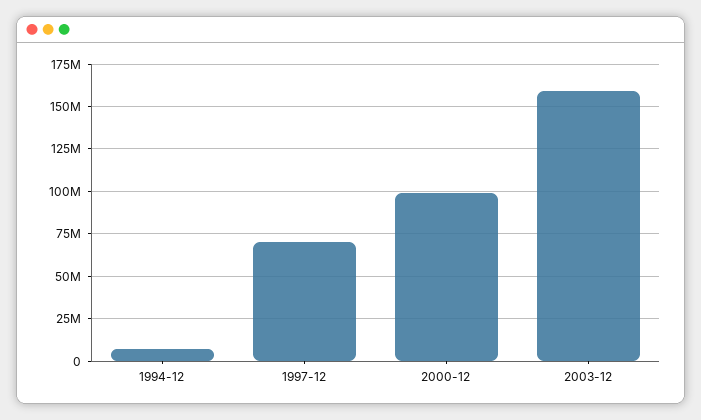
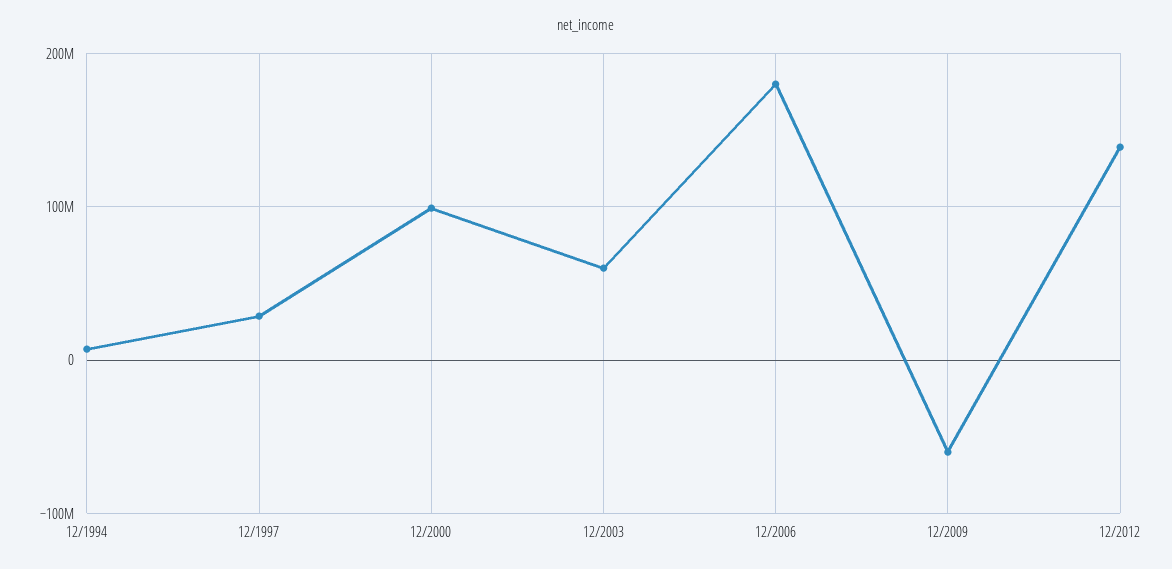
1997-12: 70000000 -> 30000000
2003-12: 160000000 -> 60000000
12/2006: none -> 180000000
12/2009: none -> -60000000
12/2012: none -> 140000000

